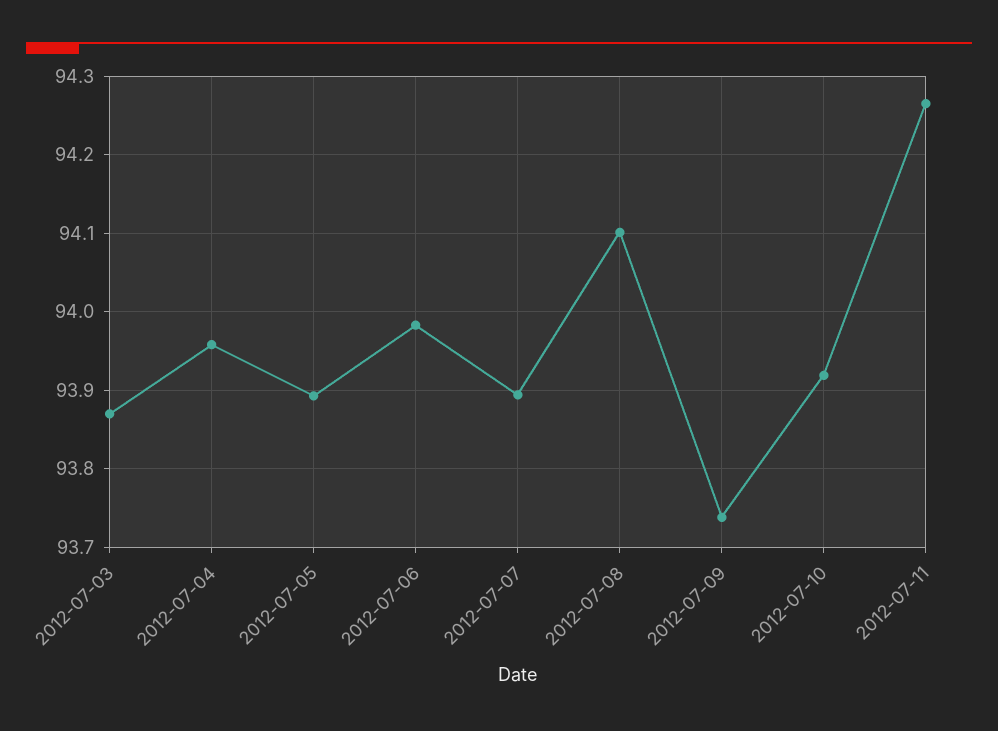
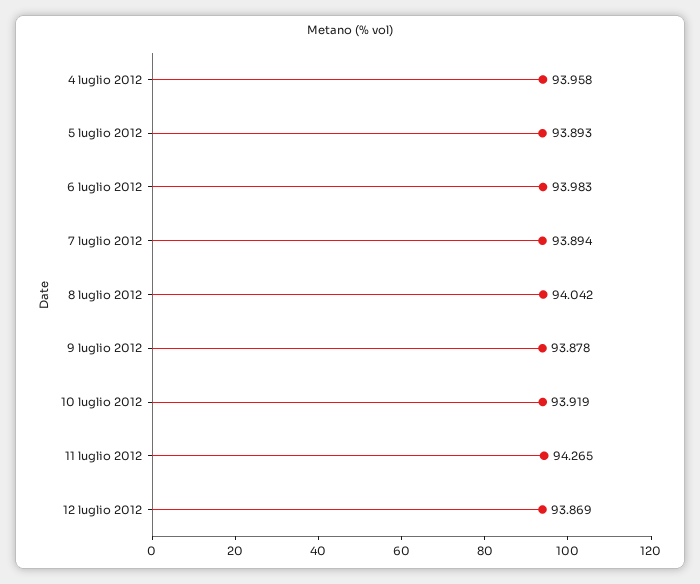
2012-07-03: 93.87 -> none
2012-07-08: 94.1 -> 94.042
2012-07-09: 93.74 -> 93.878
12 luglio 2012: none -> 93.869

